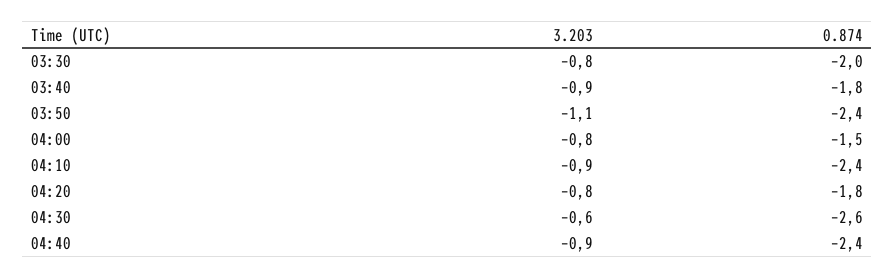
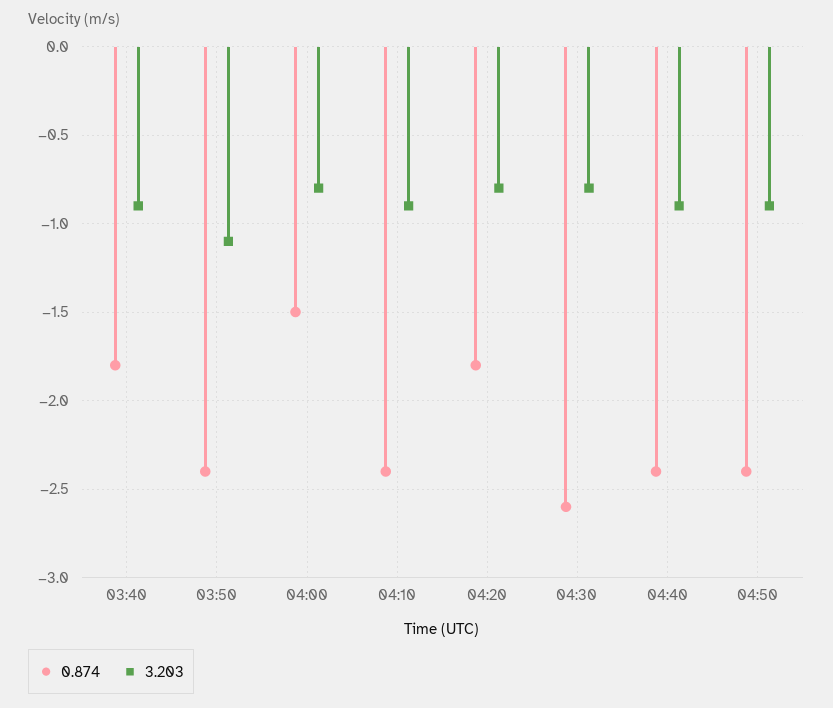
3.203, 03:30: -0.8 -> none
0.874, 03:30: -2 -> none
3.203, 04:30: -0.6 -> -0.8
0.874, 04:50: none -> -2.4
3.203, 04:50: none -> -0.9

